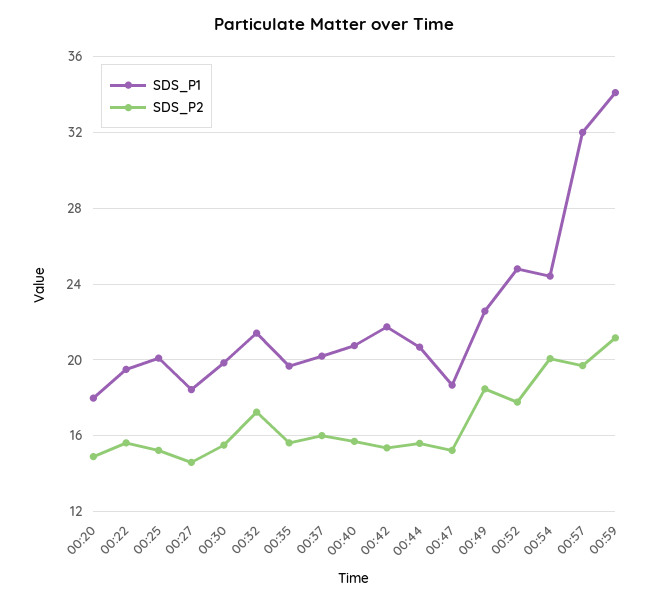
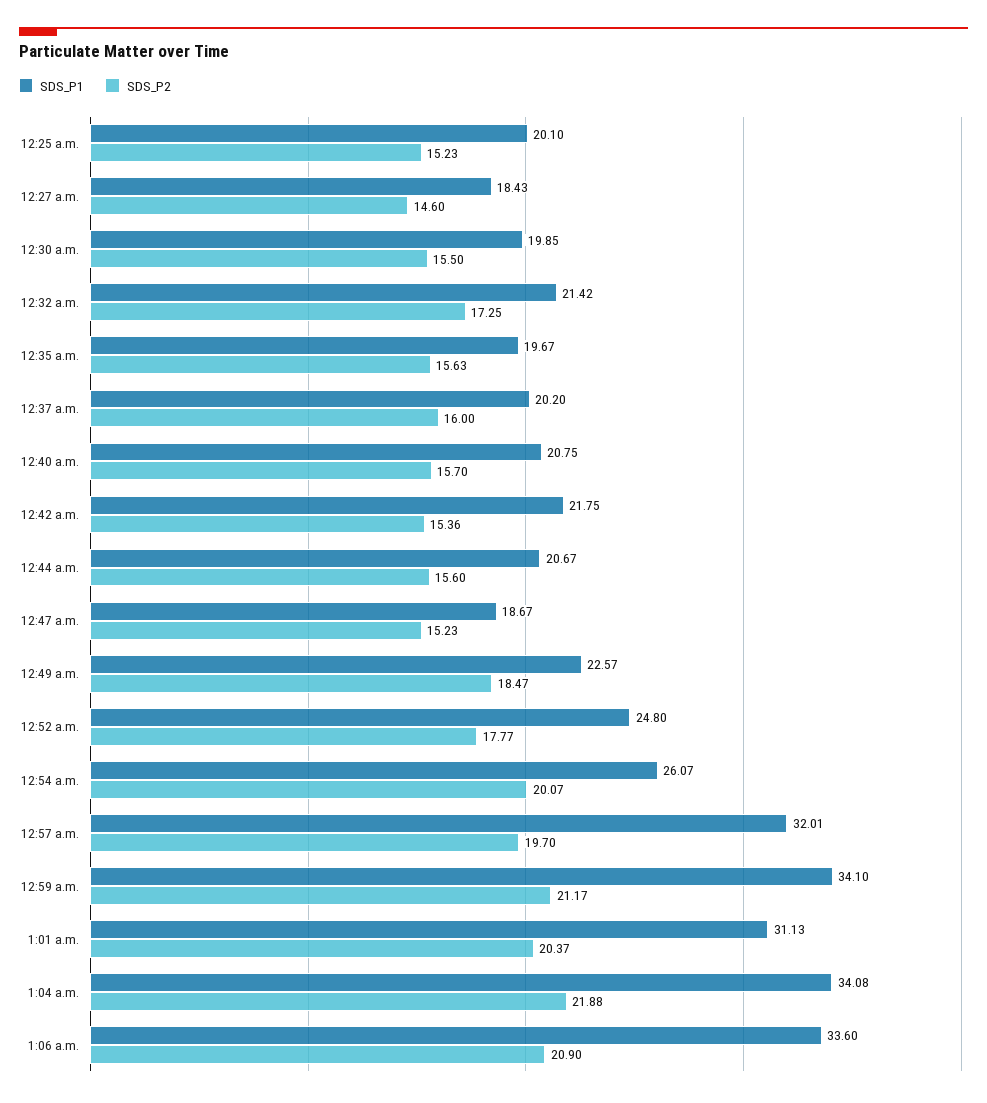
SDS_P1, 00:20: 18 -> none
SDS_P2, 00:20: 15 -> none
SDS_P1, 00:22: 19.5 -> none
SDS_P2, 00:22: 15.5 -> none
SDS_P1, 00:54: 24.5 -> 26.07
SDS_P1, 1:01 a.m.: none -> 31.13
SDS_P2, 1:01 a.m.: none -> 20.37
SDS_P1, 1:04 a.m.: none -> 34.08
SDS_P2, 1:04 a.m.: none -> 21.88
SDS_P1, 1:06 a.m.: none -> 33.6
SDS_P2, 1:06 a.m.: none -> 20.9

